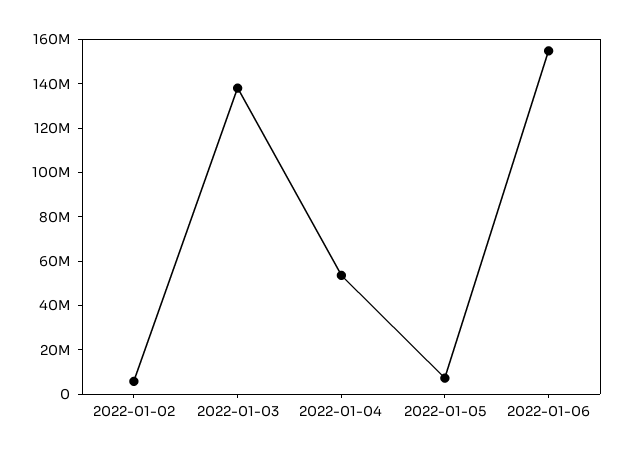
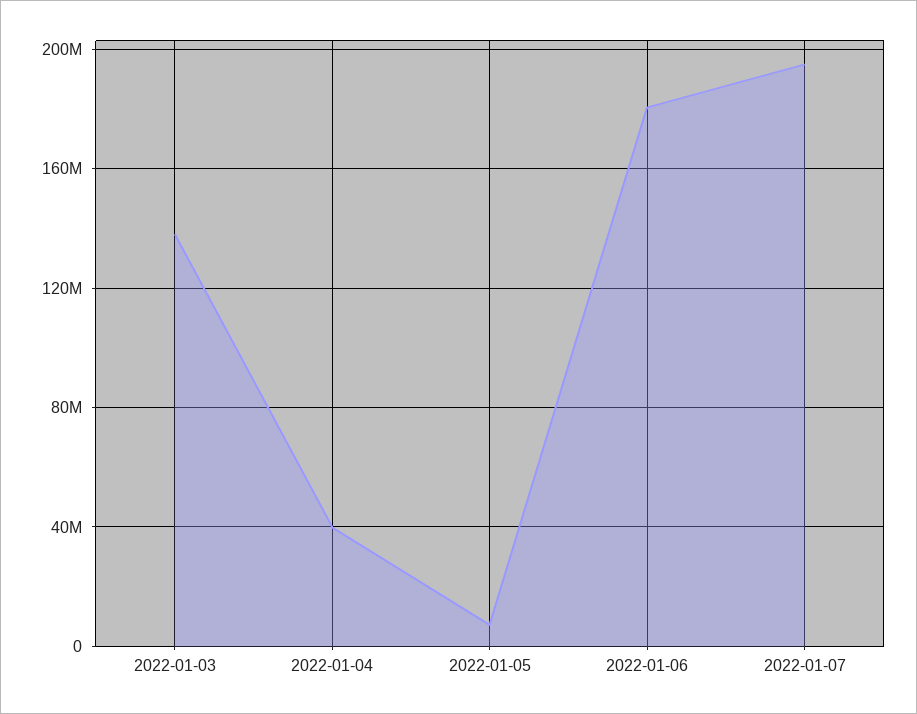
2022-01-02: 5000000 -> none
2022-01-04: 55000000 -> 40000000
2022-01-06: 155000000 -> 180000000
2022-01-07: none -> 195000000

